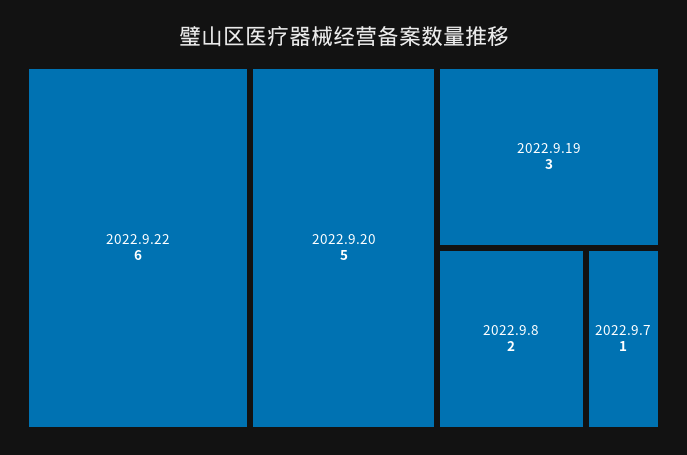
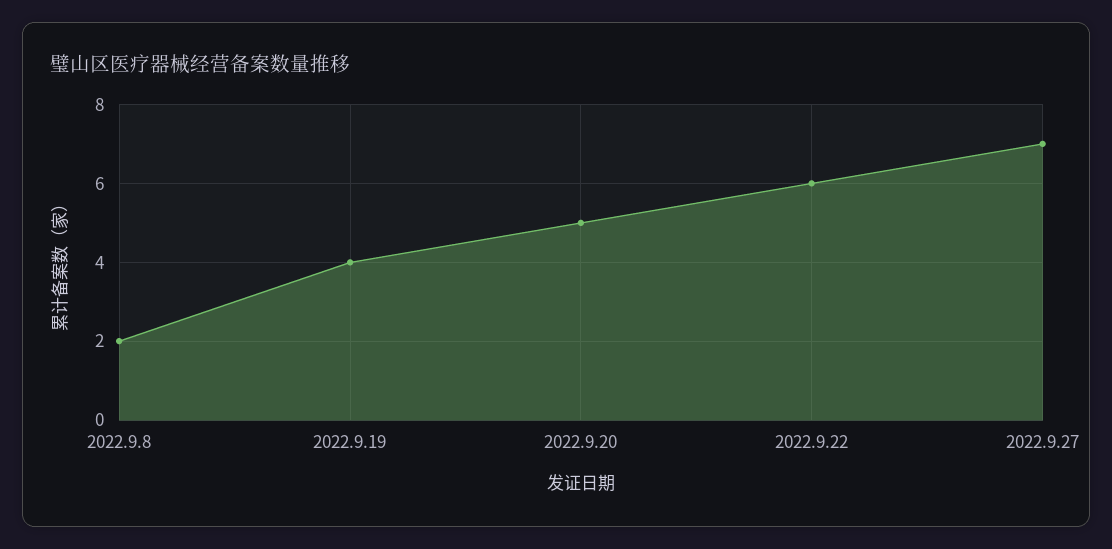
2022.9.19: 3 -> 4
2022.9.7: 1 -> none
2022.9.27: none -> 7

